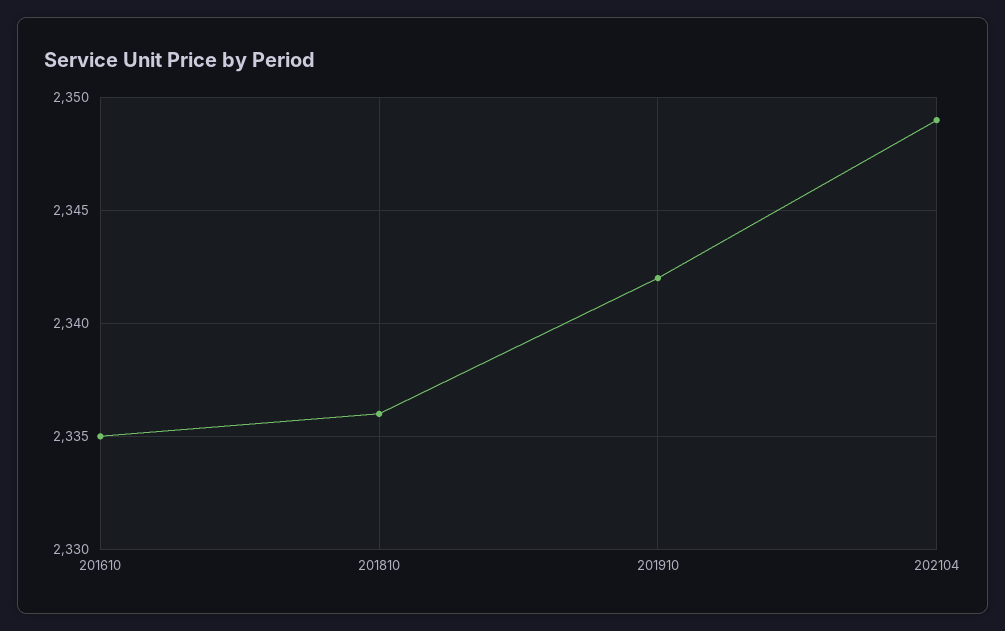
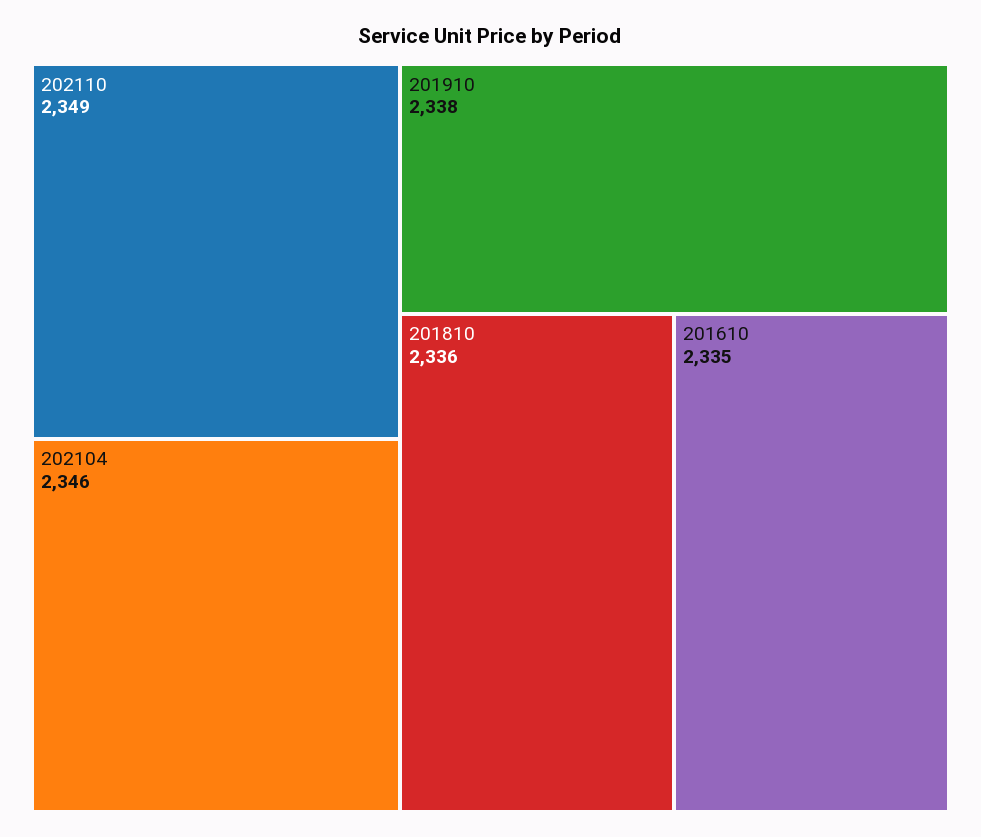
201910: 2342 -> 2338
202104: 2349 -> 2346
202110: none -> 2349

